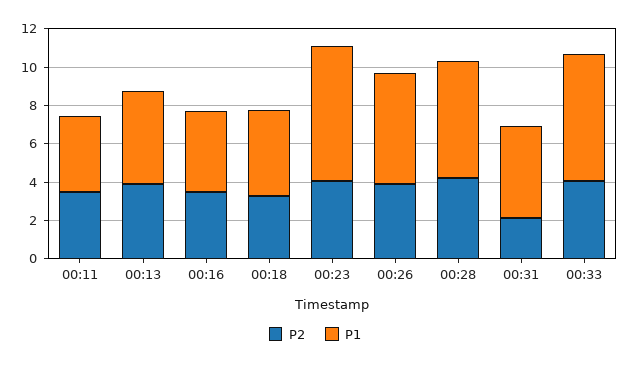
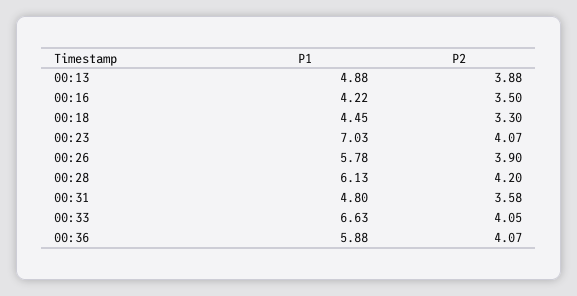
P2, 00:11: 3.5 -> none
P1, 00:11: 4 -> none
P2, 00:31: 2 -> 3.58
P1, 00:36: none -> 5.88
P2, 00:36: none -> 4.07

